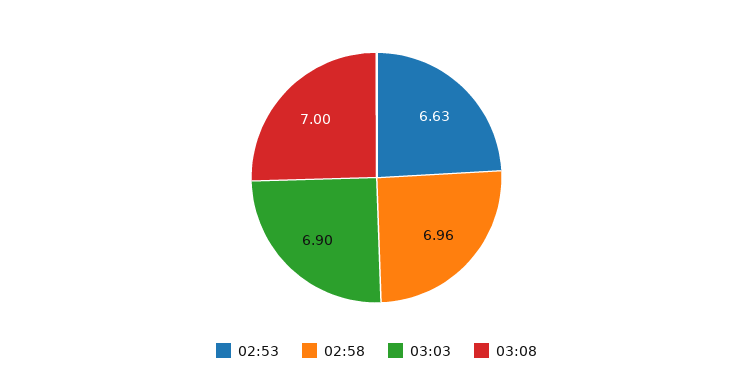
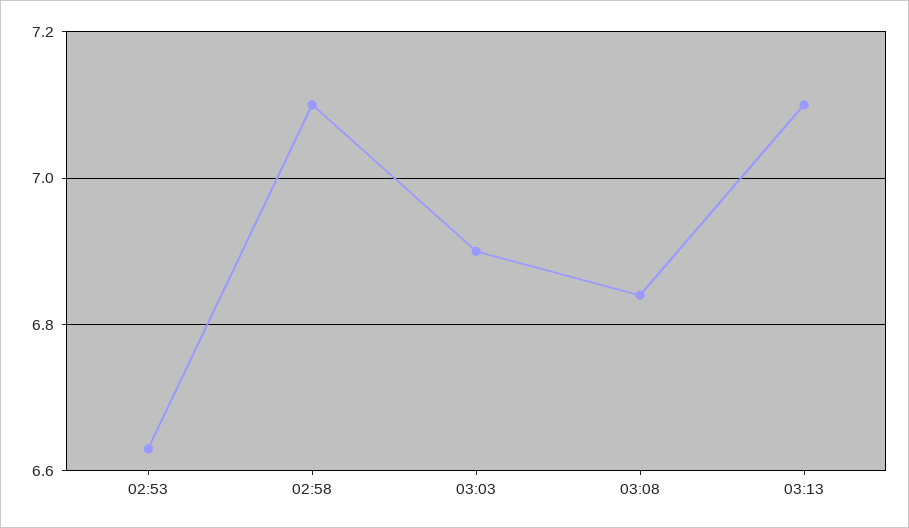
02:58: 6.96 -> 7.1
03:08: 7 -> 6.85
03:13: none -> 7.1

